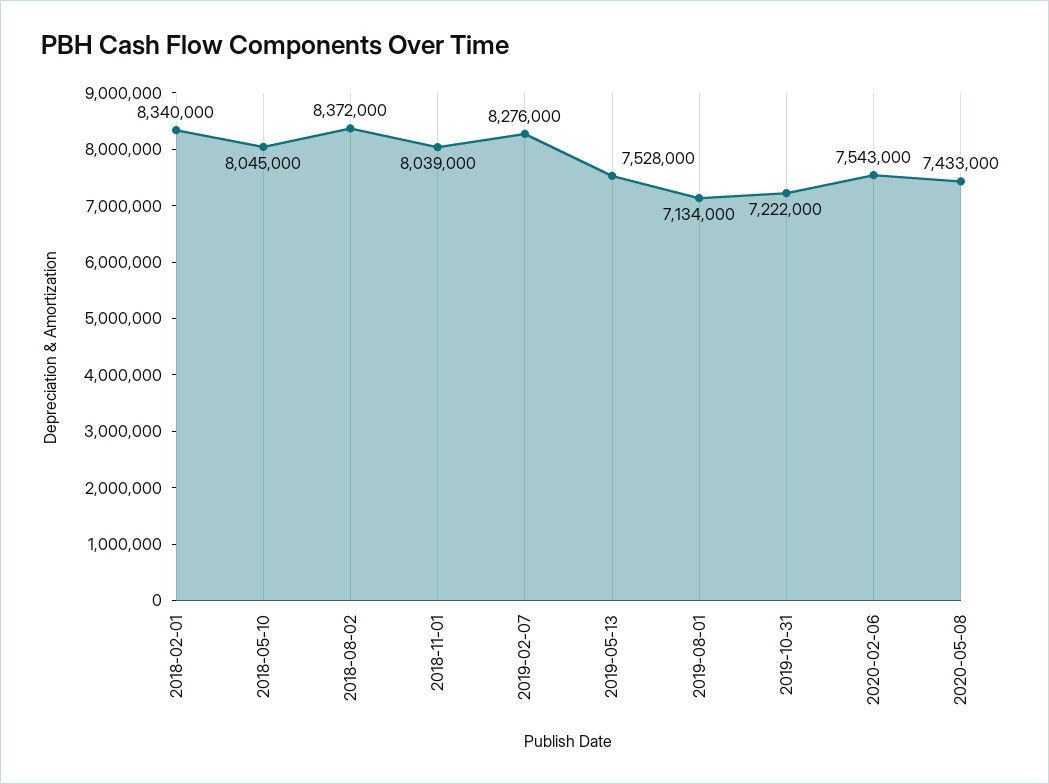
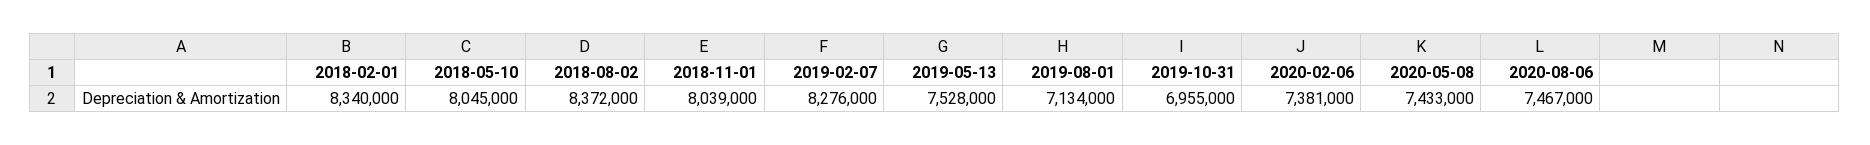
2019-10-31: 7222000 -> 6955000
2020-02-06: 7543000 -> 7381000
2020-08-06: none -> 7467000

